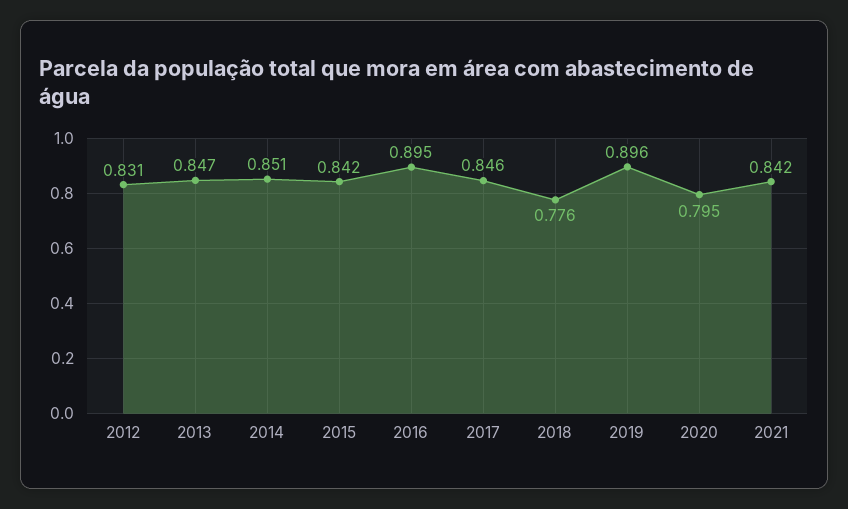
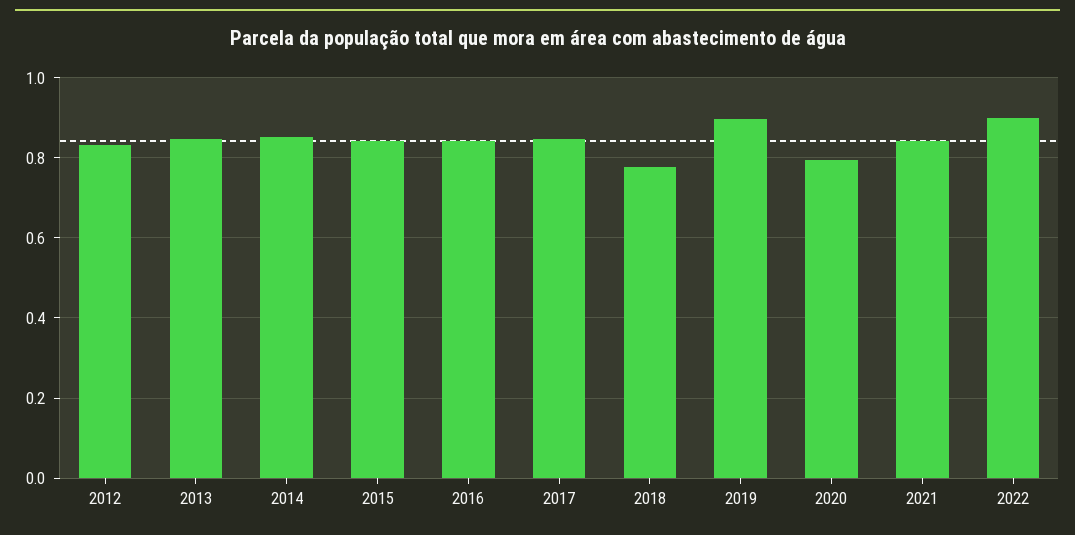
2016: 0.895 -> 0.84
2022: none -> 0.9

